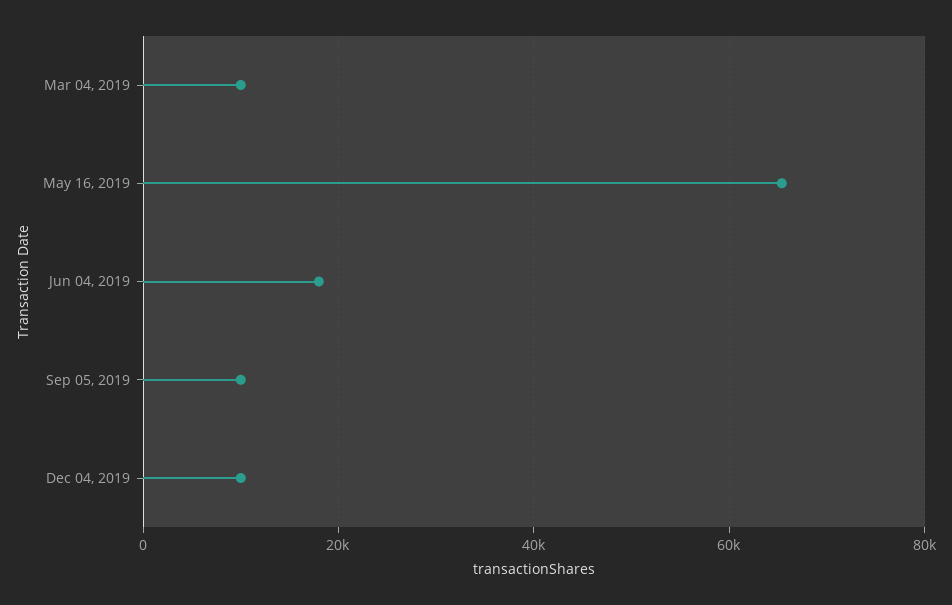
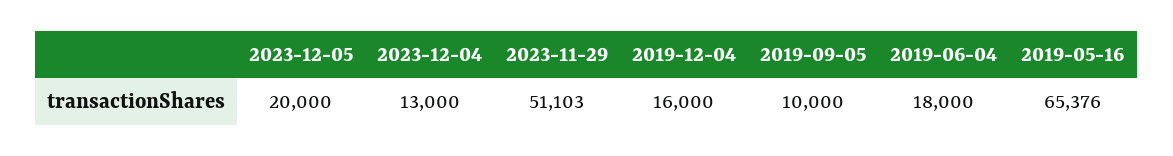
Mar 04, 2019: 10000 -> none
Dec 04, 2019: 10000 -> 16000
2023-12-05: none -> 20000
2023-12-04: none -> 13000
2023-11-29: none -> 51103

